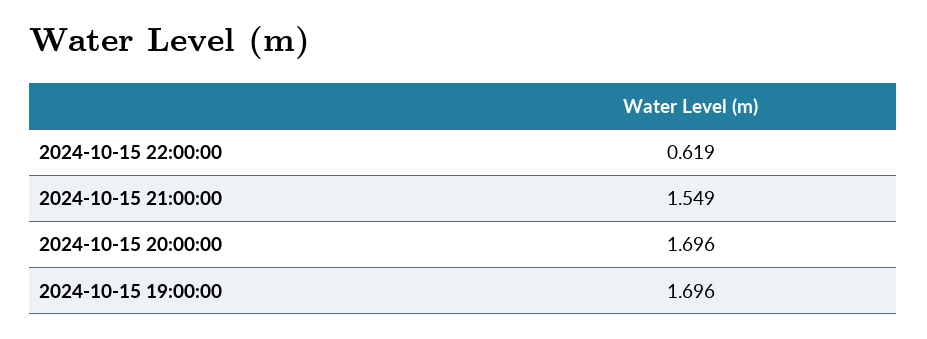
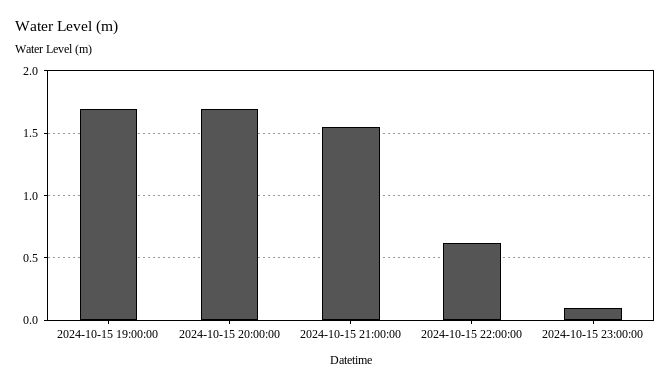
2024-10-15 23:00:00: none -> 0.1

